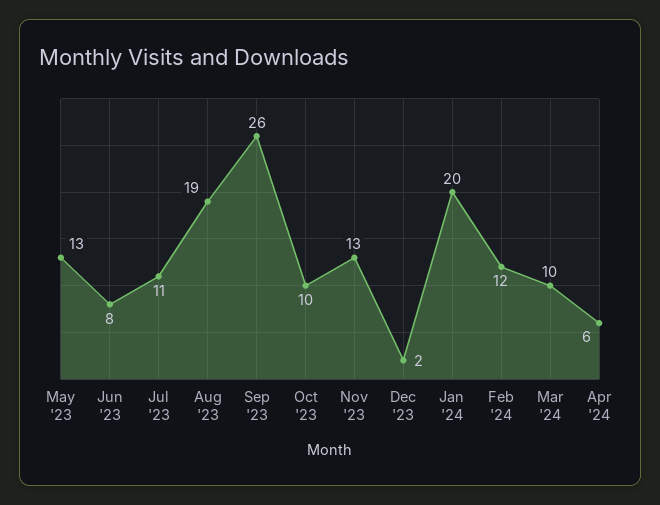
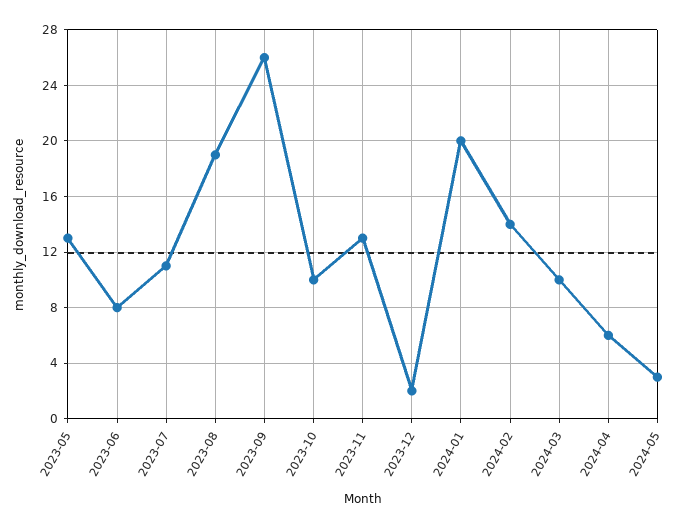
Feb '24: 12 -> 14
2024-05: none -> 3

